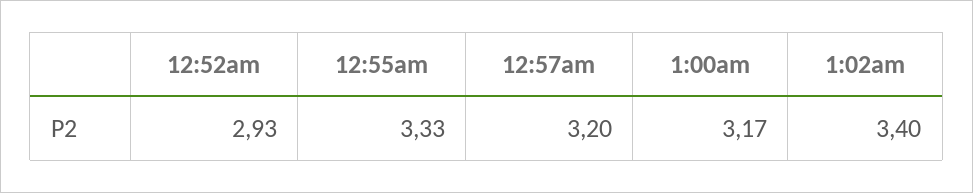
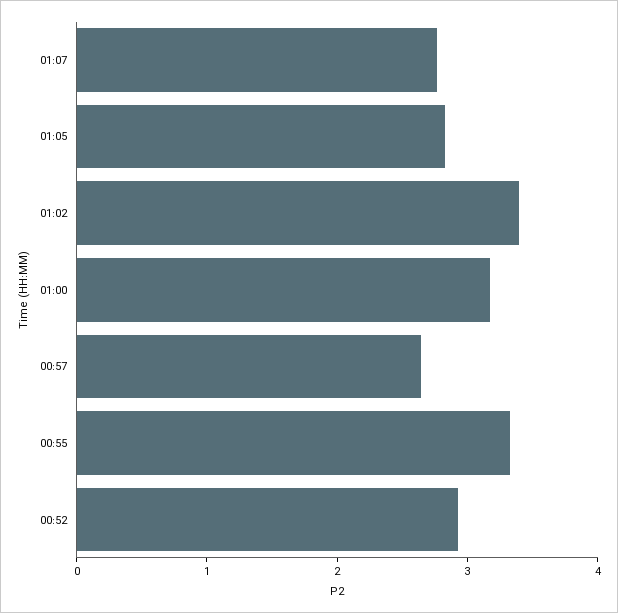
12:57am: 3.2 -> 2.6
01:07: none -> 2.8
01:05: none -> 2.8

